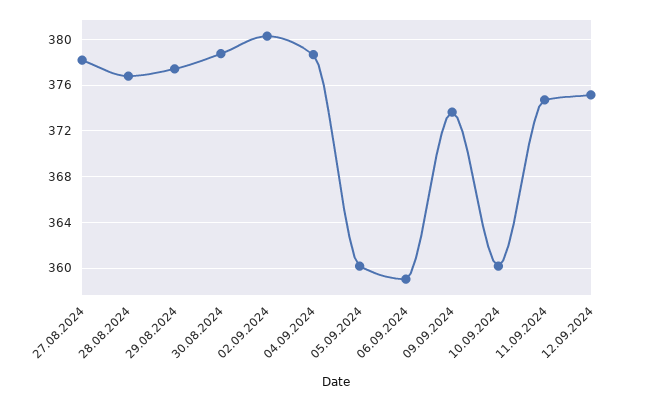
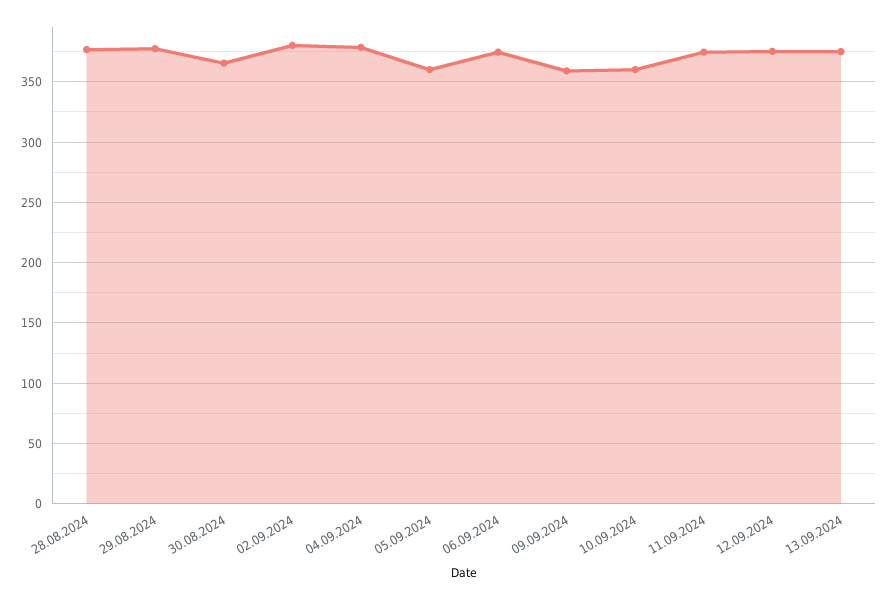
27.08.2024: 378 -> none
30.08.2024: 379 -> 365
06.09.2024: 359 -> 375
09.09.2024: 374 -> 360
13.09.2024: none -> 375

